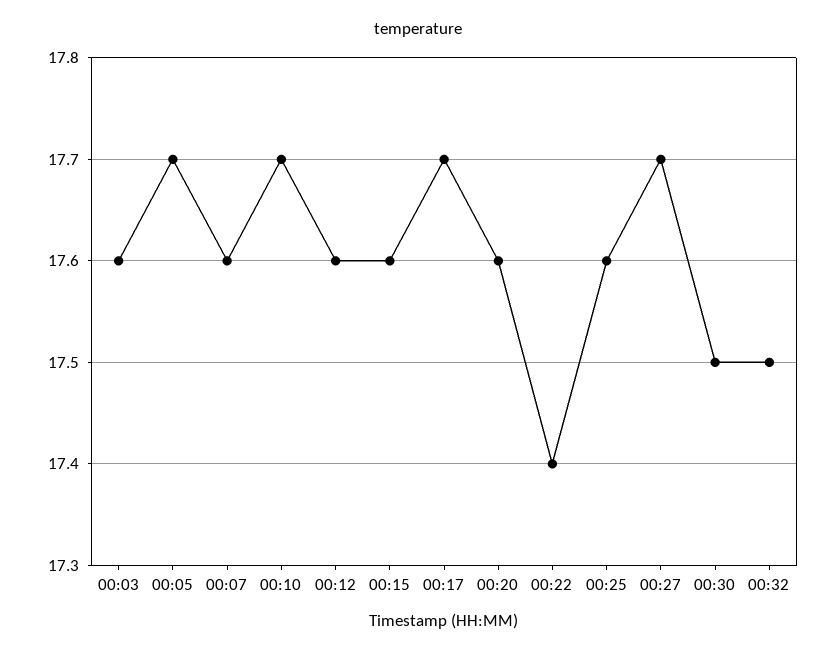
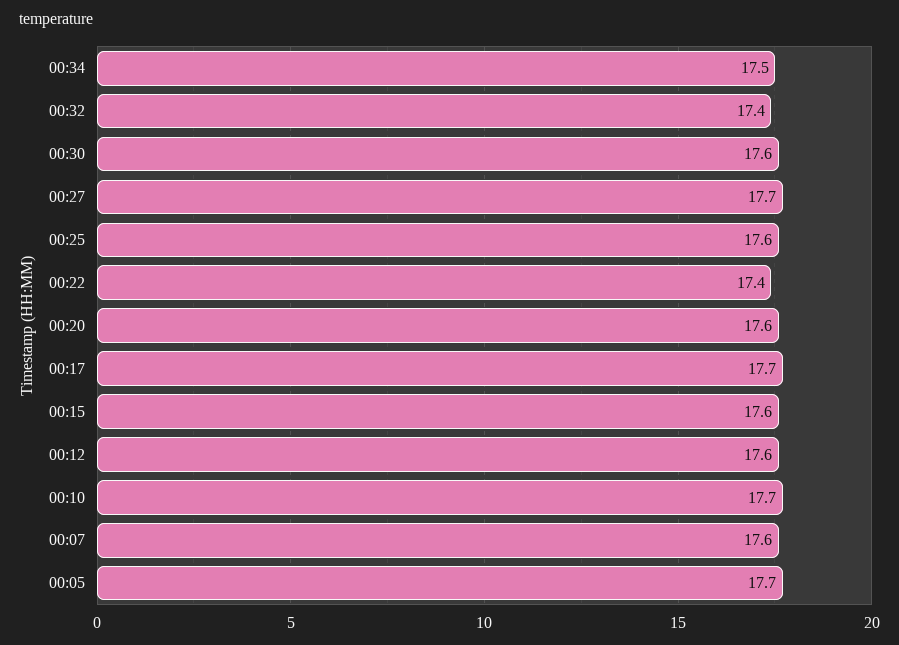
00:03: 17.6 -> none
00:30: 17.5 -> 17.6
00:32: 17.5 -> 17.4
00:34: none -> 17.5

